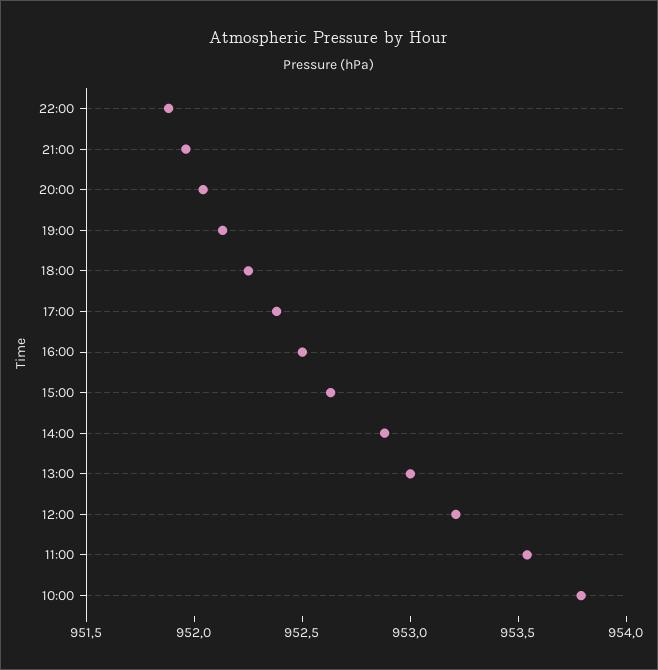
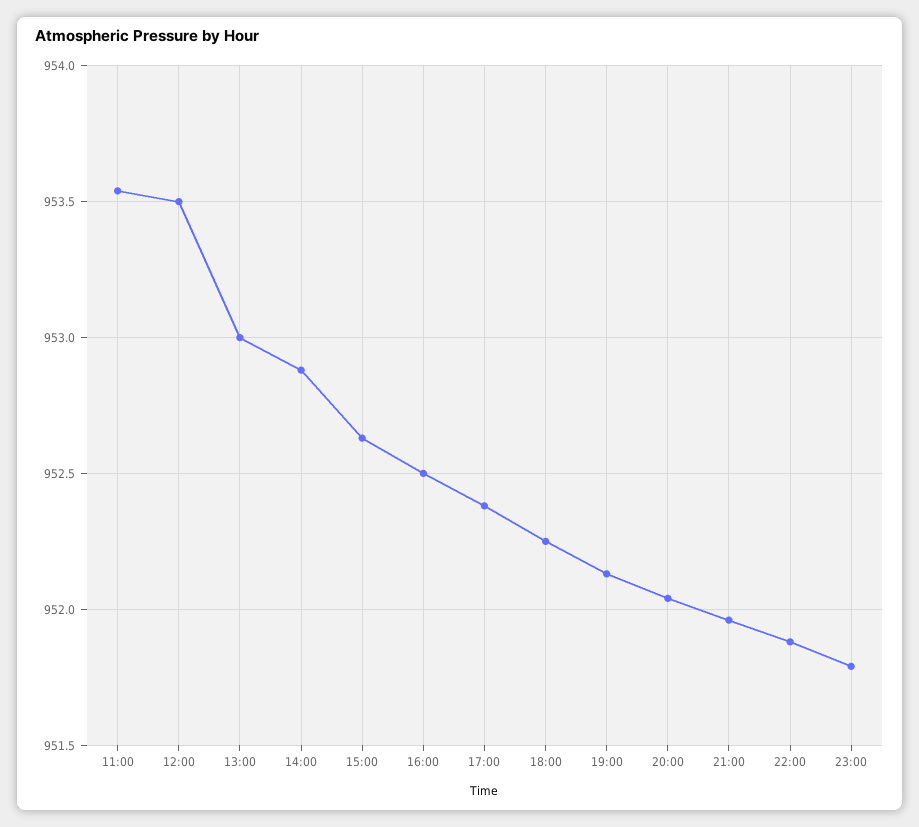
12:00: 953.2 -> 953.5
10:00: 953.8 -> none
23:00: none -> 951.8

